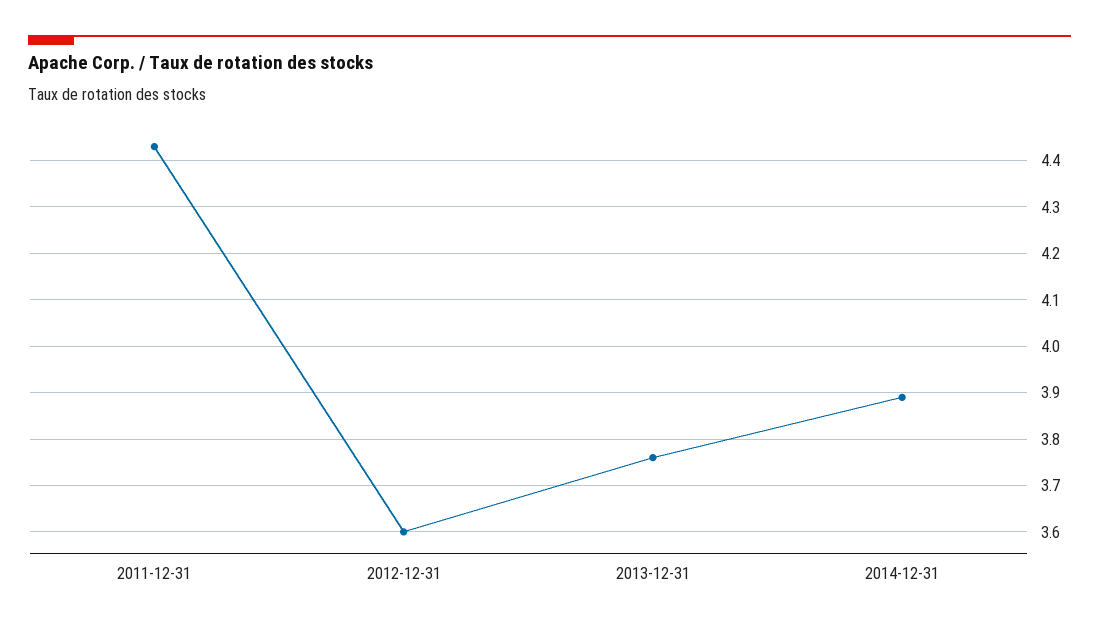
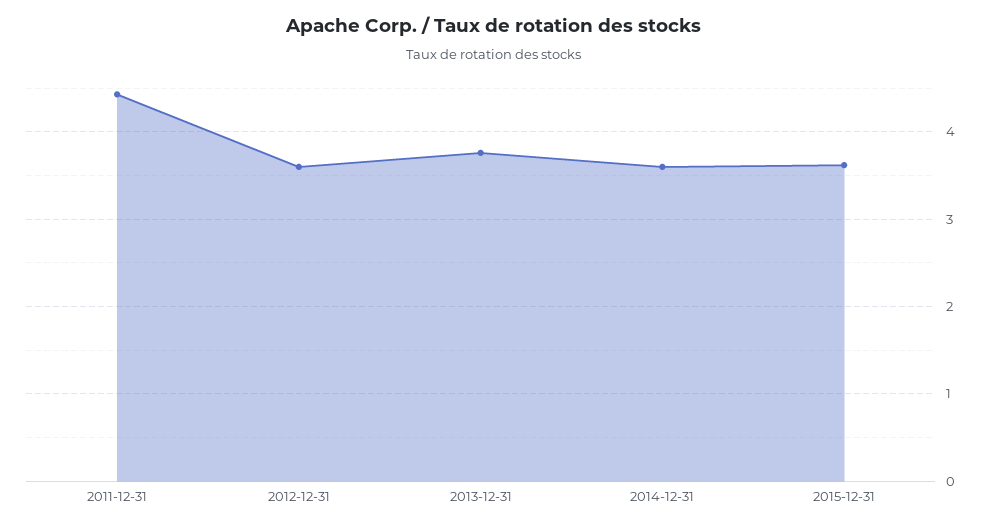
2014-12-31: 3.9 -> 3.6
2015-12-31: none -> 3.6

